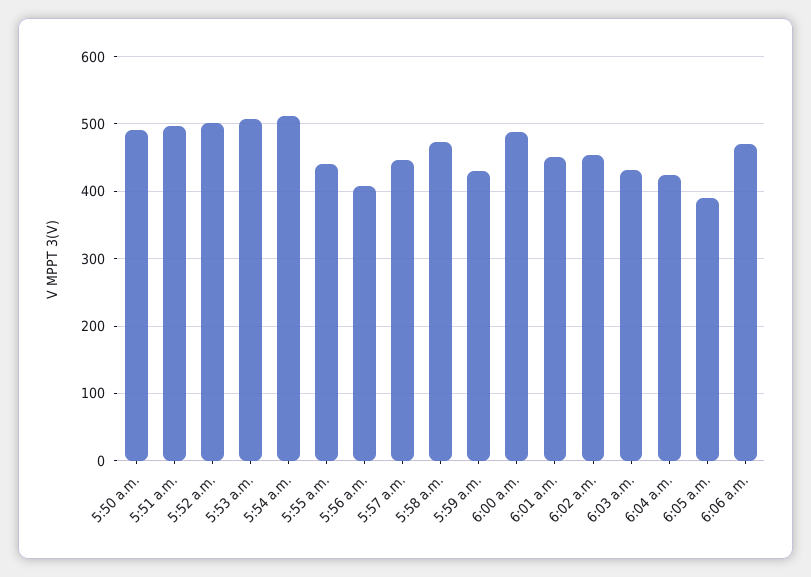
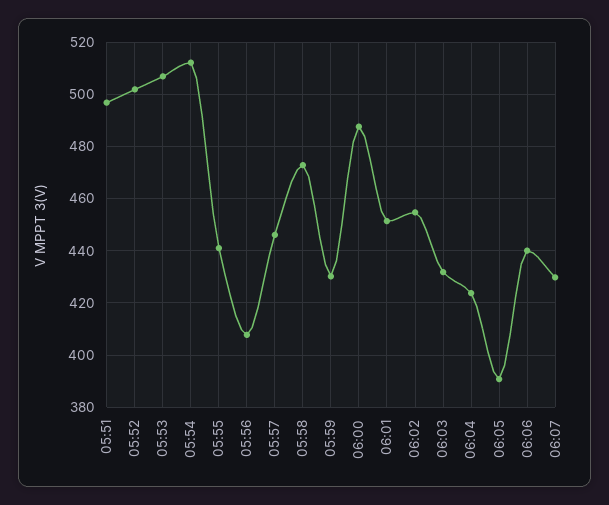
5:50 a.m.: 490 -> none
6:06 a.m.: 470 -> 440
06:07: none -> 430

